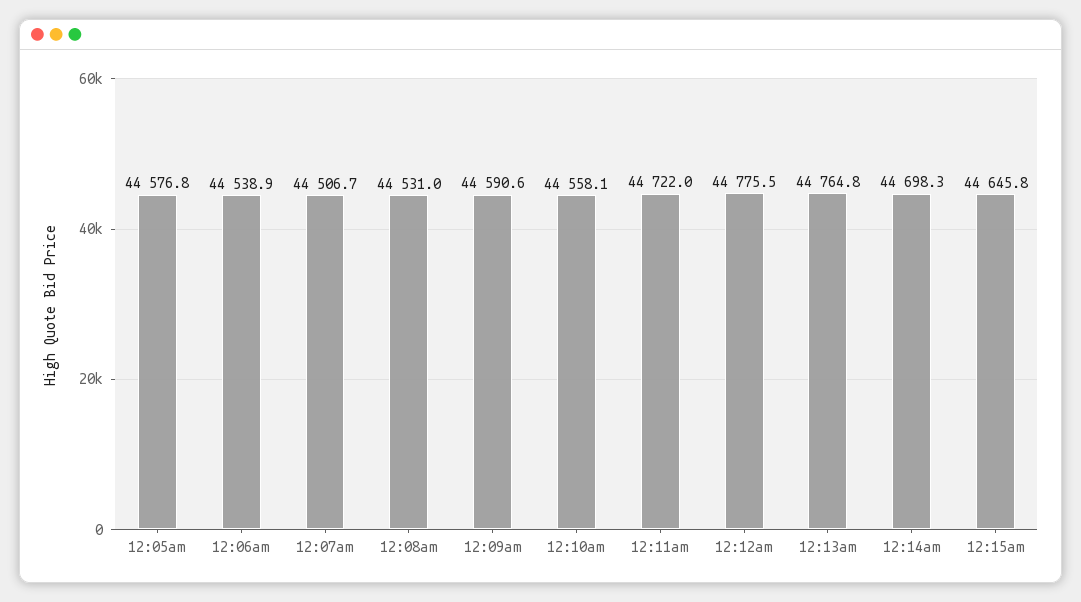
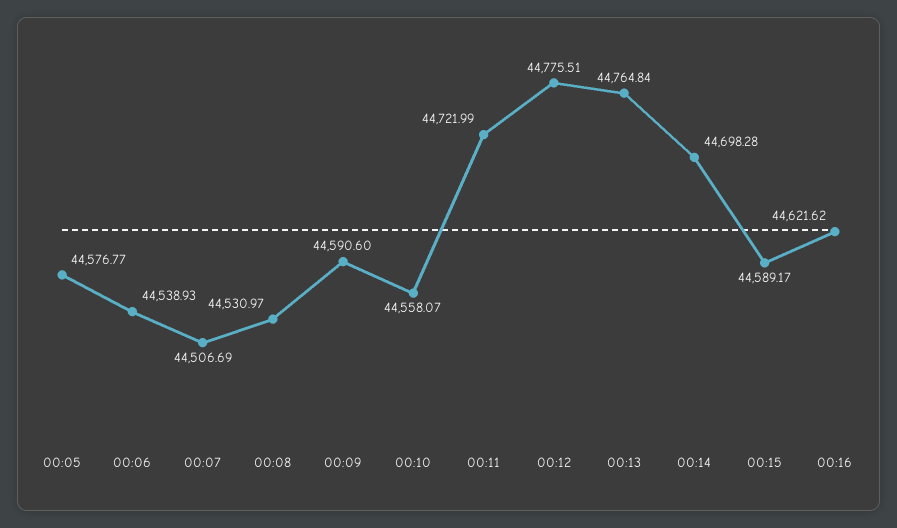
12:15am: 44645.8 -> 44589.17
00:16: none -> 44621.62

